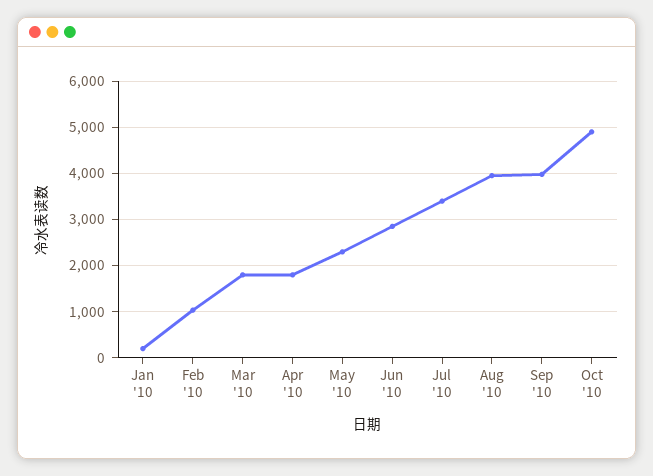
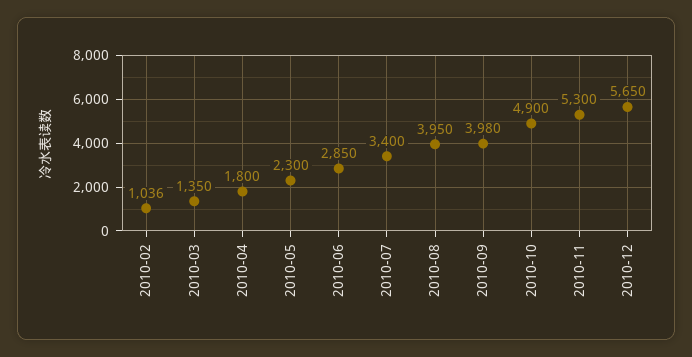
Jan '10: 200 -> none
Mar '10: 1800 -> 1350
2010-11: none -> 5300
2010-12: none -> 5650

